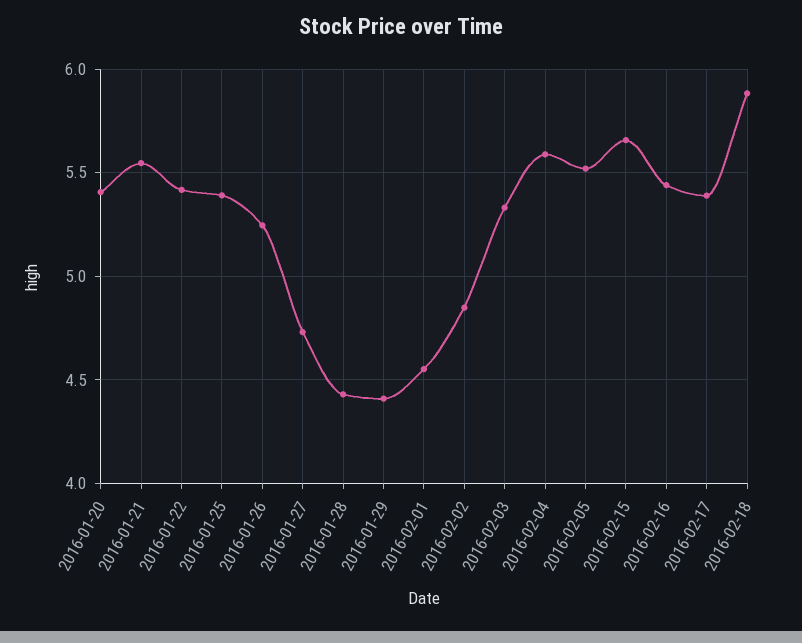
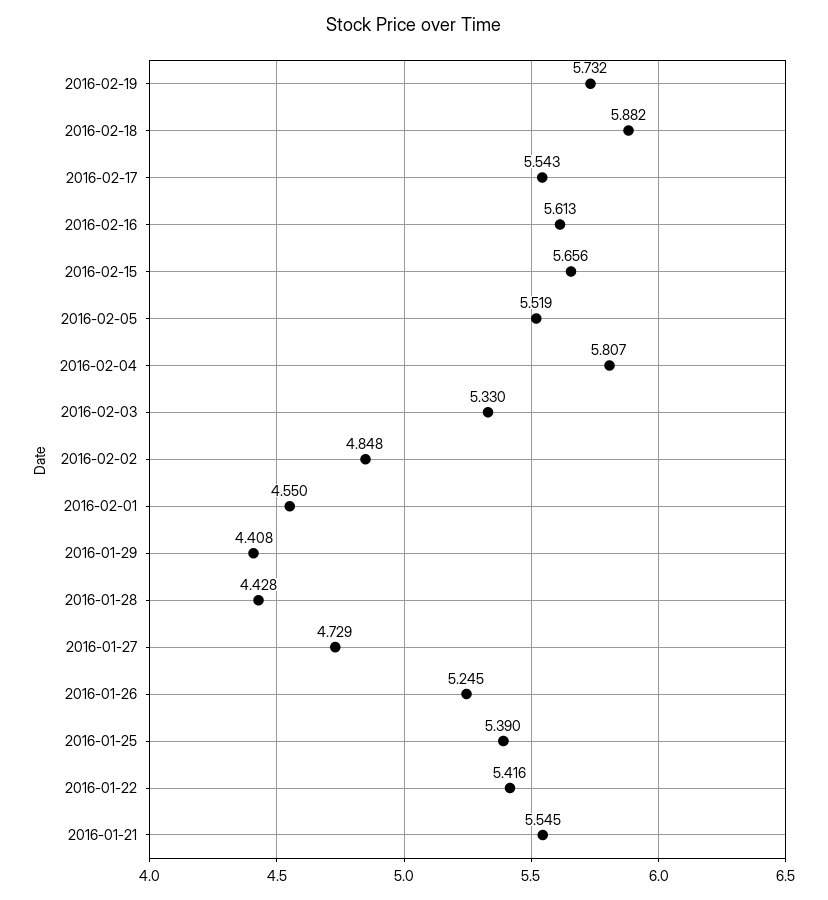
2016-01-20: 5.4 -> none
2016-02-04: 5.6 -> 5.807
2016-02-16: 5.45 -> 5.613
2016-02-17: 5.4 -> 5.543
2016-02-19: none -> 5.732

